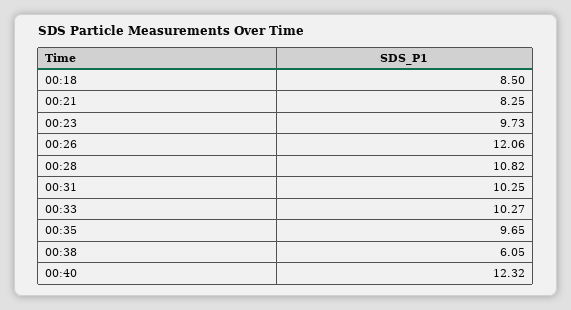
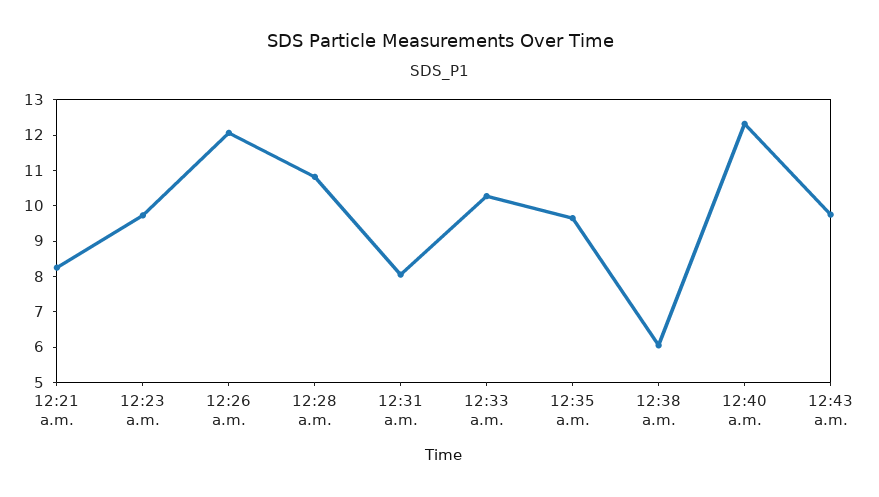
00:18: 8.5 -> none
00:31: 10.25 -> 8
12:43 a.m.: none -> 9.75

